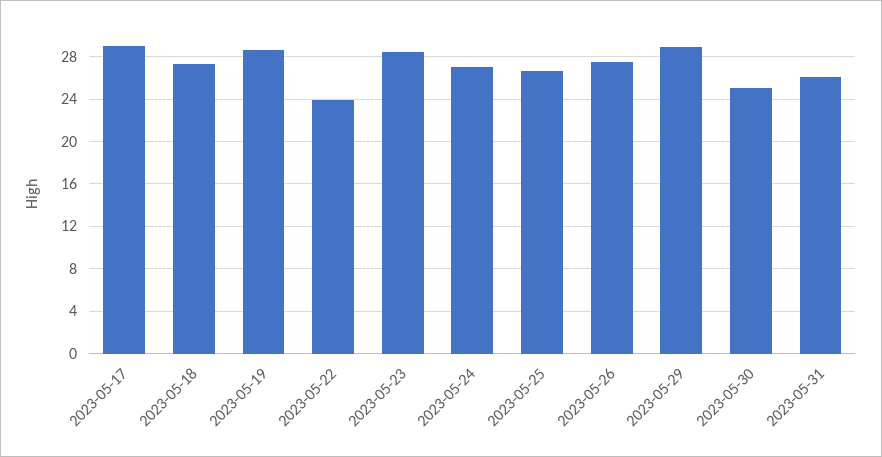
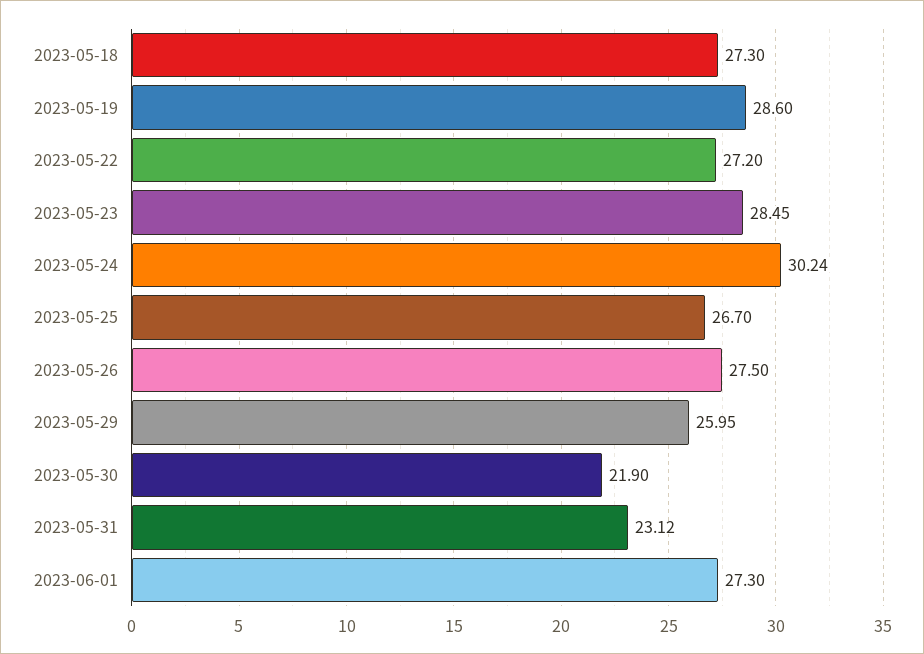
2023-05-17: 29 -> none
2023-05-22: 24 -> 27.2
2023-05-24: 27 -> 30.24
2023-05-29: 29 -> 25.95
2023-05-30: 25 -> 21.9
2023-05-31: 26 -> 23.12
2023-06-01: none -> 27.3

